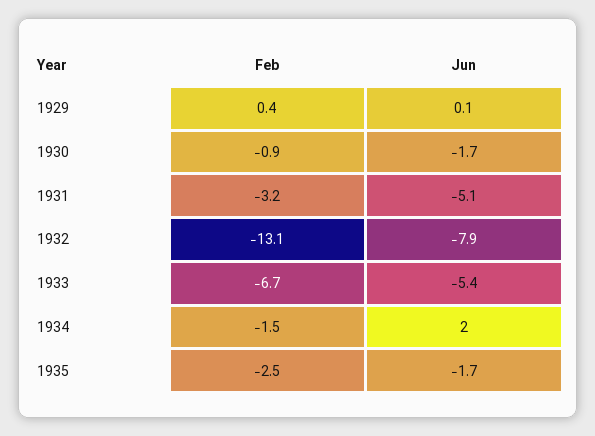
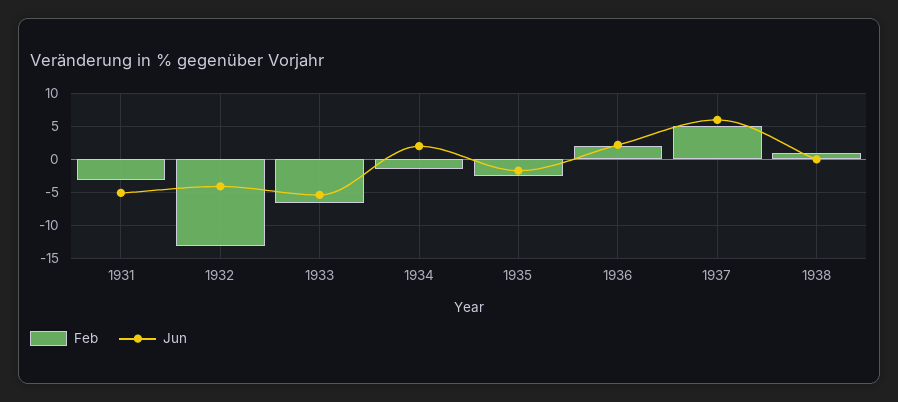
Feb, 1929: 0.4 -> none
Jun, 1929: 0.1 -> none
Feb, 1930: -0.9 -> none
Jun, 1930: -1.7 -> none
Jun, 1932: -7.9 -> -4
Feb, 1936: none -> 2
Jun, 1936: none -> 2
Feb, 1937: none -> 5
Jun, 1937: none -> 6
Feb, 1938: none -> 1
Jun, 1938: none -> 0

